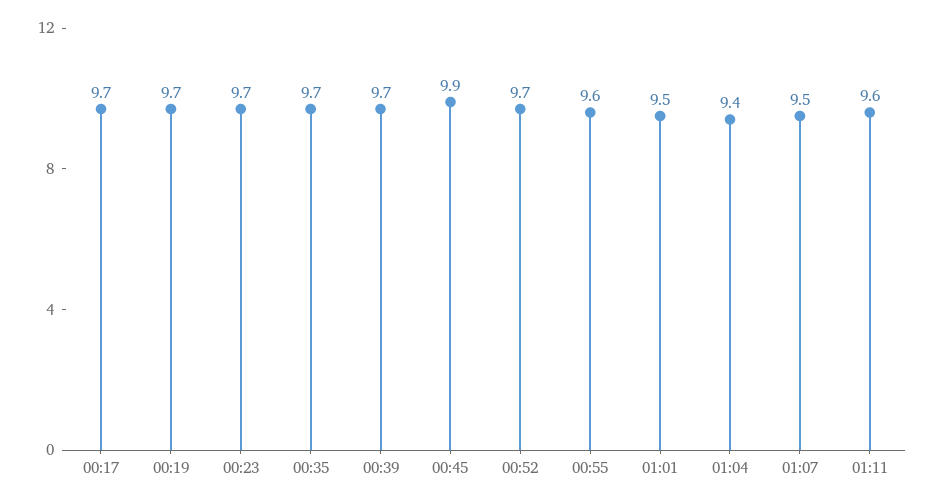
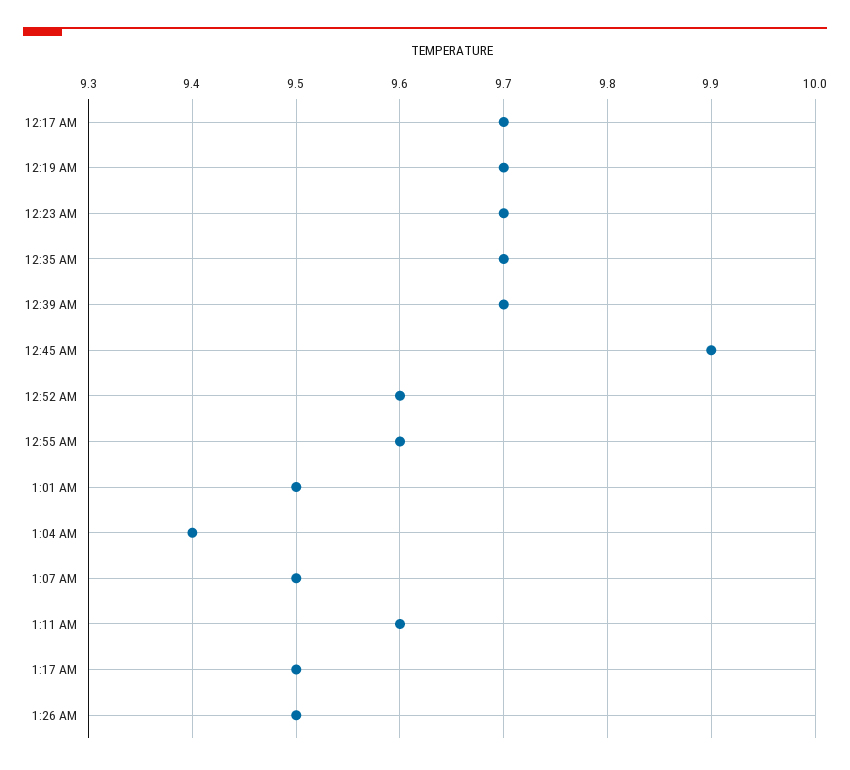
00:52: 9.7 -> 9.6
1:17 AM: none -> 9.5
1:26 AM: none -> 9.5

